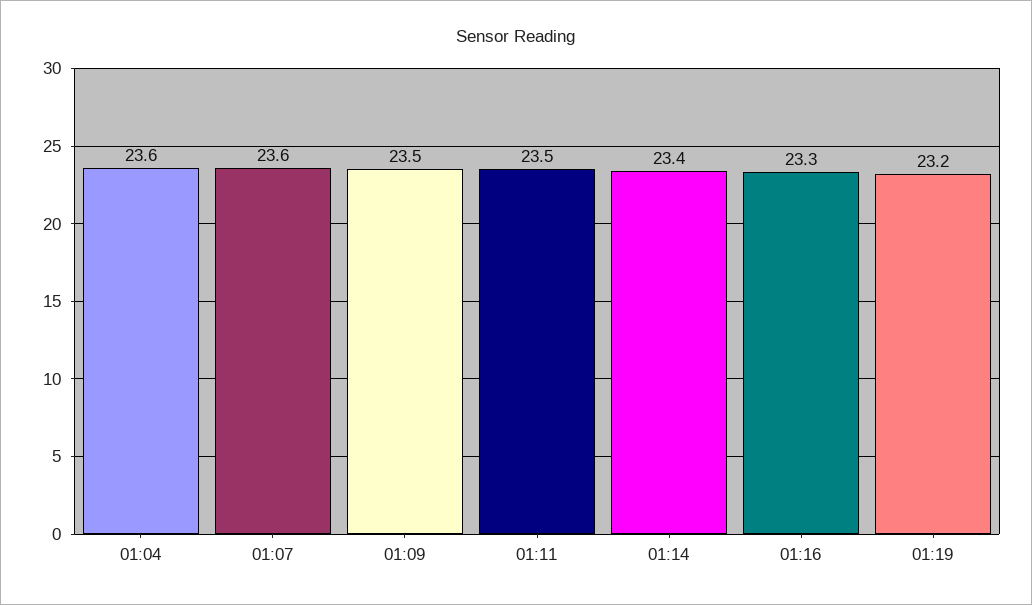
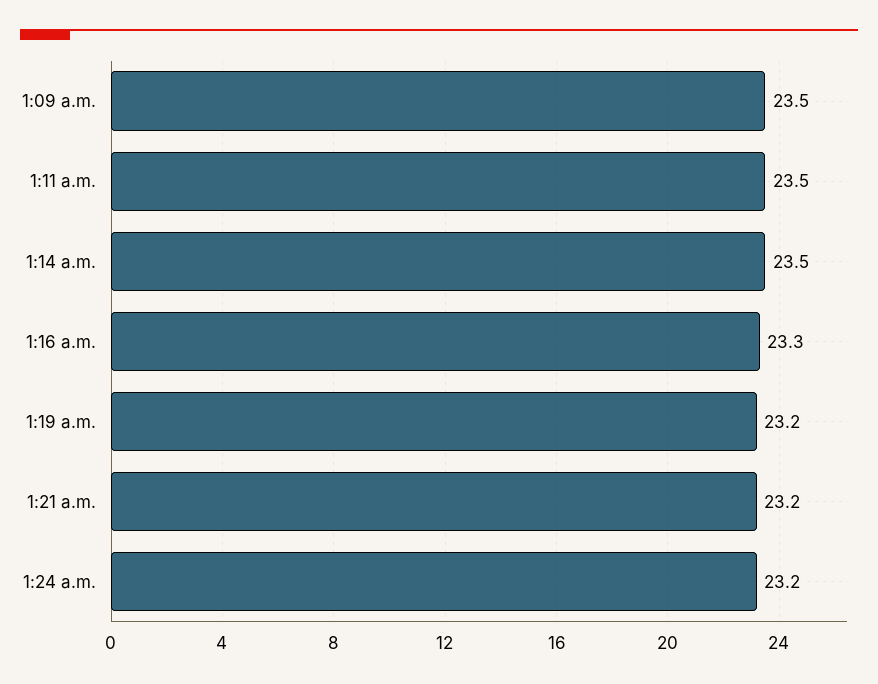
01:04: 23.6 -> none
01:07: 23.6 -> none
01:14: 23.4 -> 23.5
1:21 a.m.: none -> 23.2
1:24 a.m.: none -> 23.2

